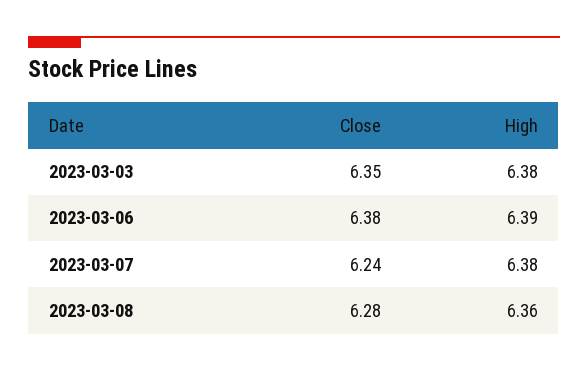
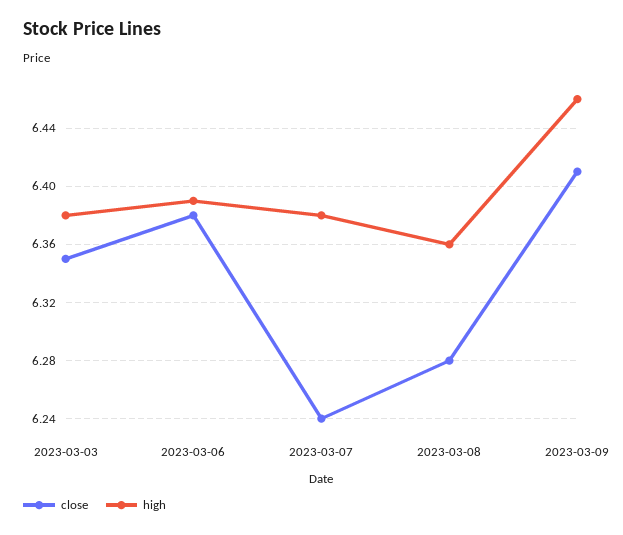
Close, 2023-03-09: none -> 6.41
High, 2023-03-09: none -> 6.46

